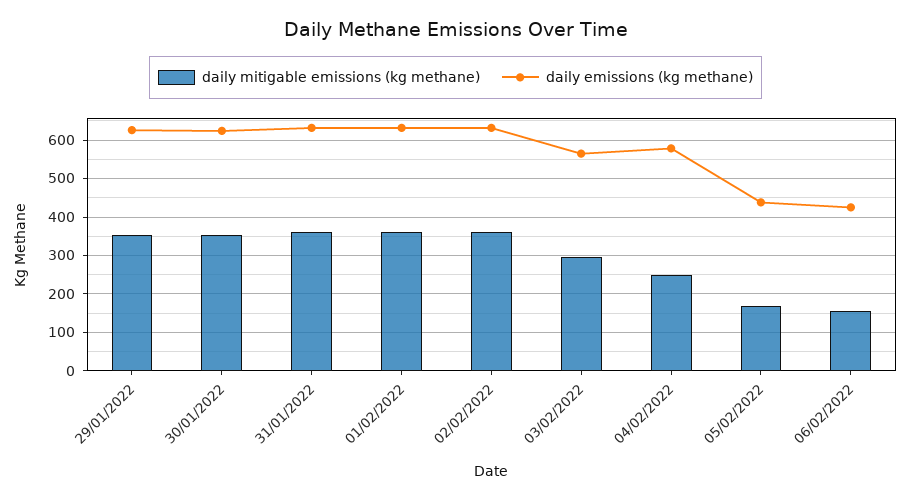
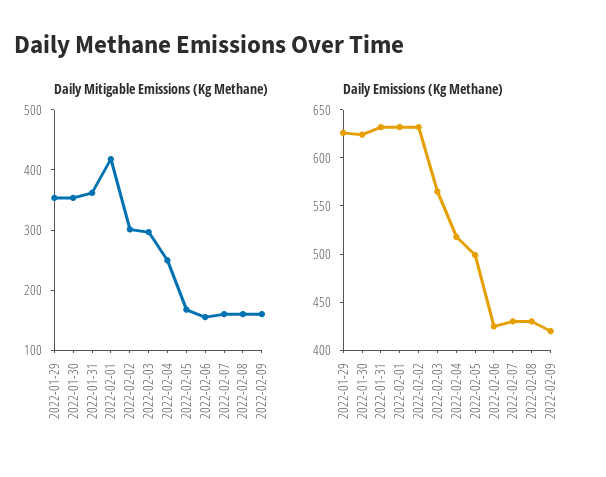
daily mitigable emissions (kg methane), 01/02/2022: 360 -> 420
daily mitigable emissions (kg methane), 02/02/2022: 360 -> 300
daily emissions (kg methane), 04/02/2022: 580 -> 520
daily emissions (kg methane), 05/02/2022: 440 -> 500
daily mitigable emissions (kg methane), 2022-02-07: none -> 160
daily mitigable emissions (kg methane), 2022-02-08: none -> 160
daily mitigable emissions (kg methane), 2022-02-09: none -> 160
daily emissions (kg methane), 2022-02-07: none -> 430
daily emissions (kg methane), 2022-02-08: none -> 430
daily emissions (kg methane), 2022-02-09: none -> 420

